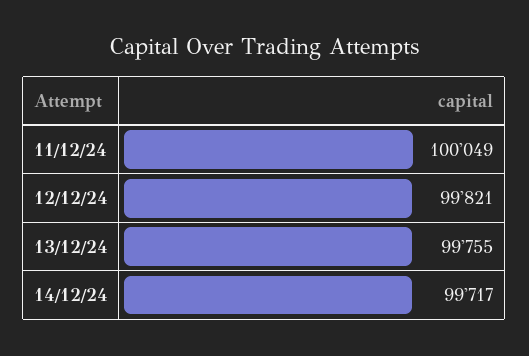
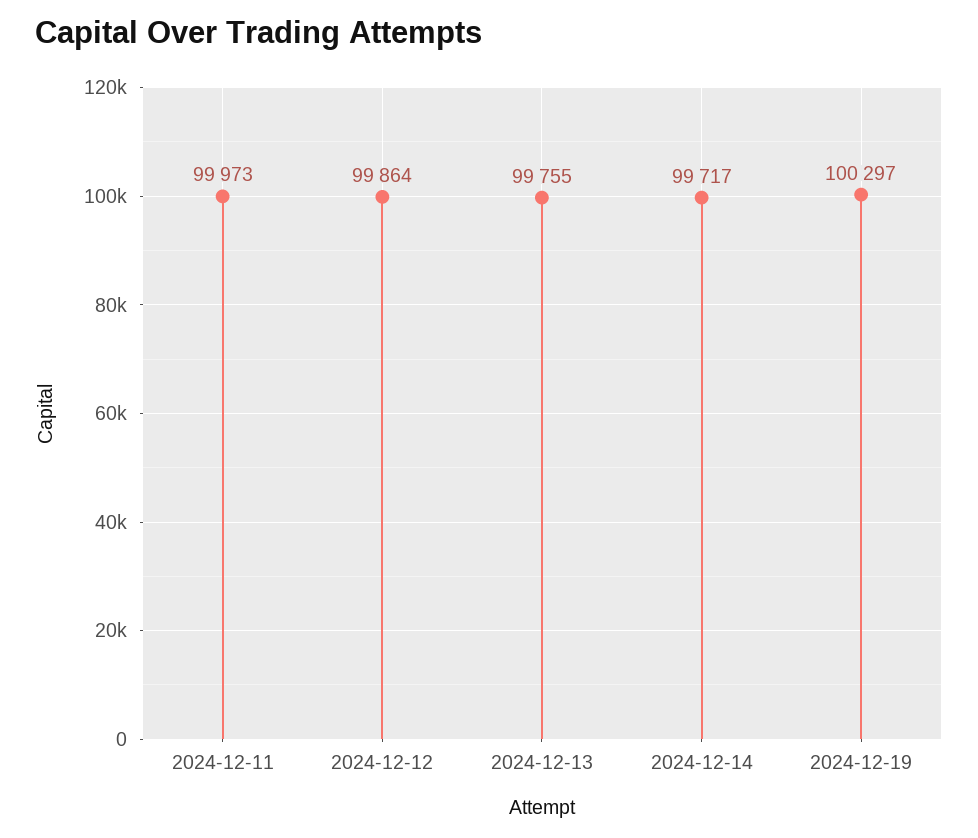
11/12/24: 100049 -> 99973
12/12/24: 99821 -> 99864
2024-12-19: none -> 100297

